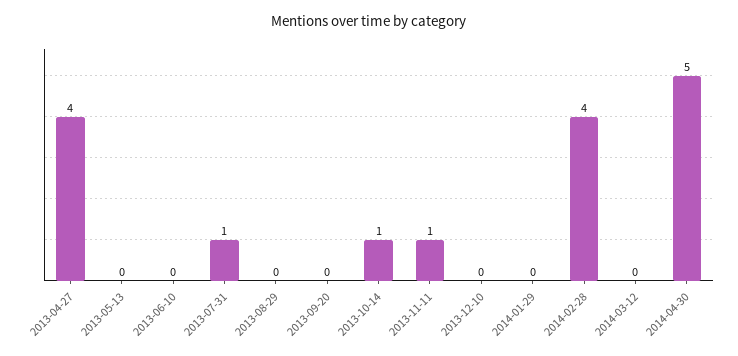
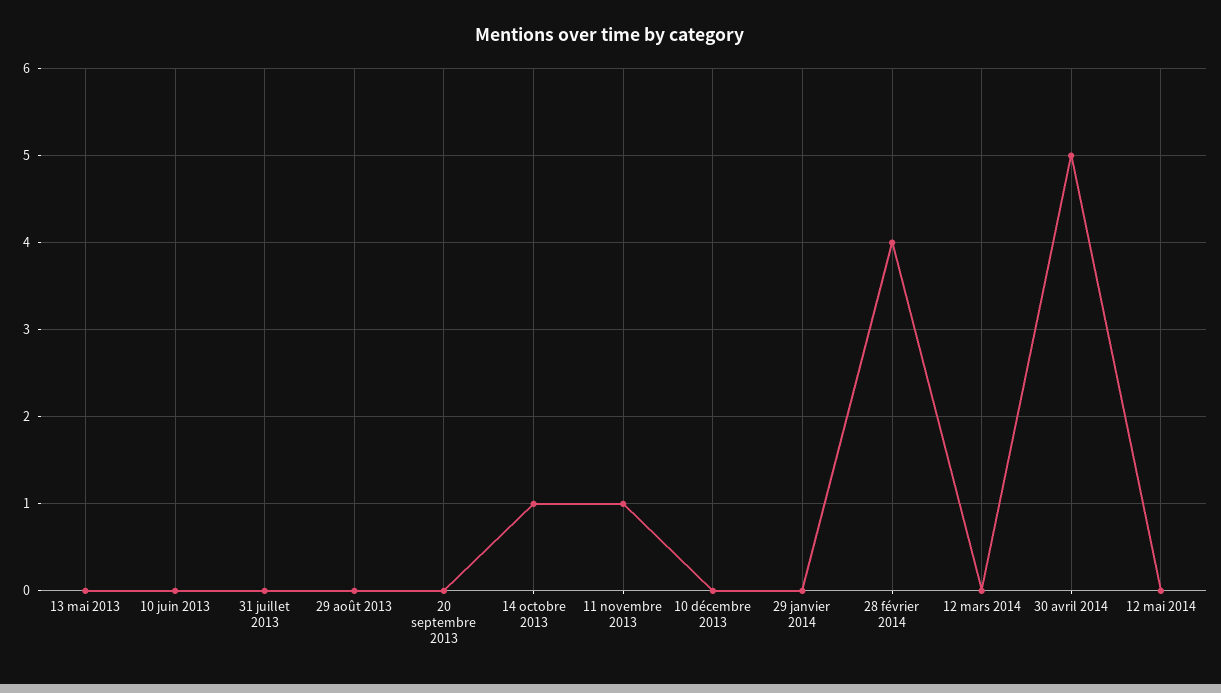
2013-04-27: 4 -> none
2013-07-31: 1 -> 0
12 mai 2014: none -> 0

